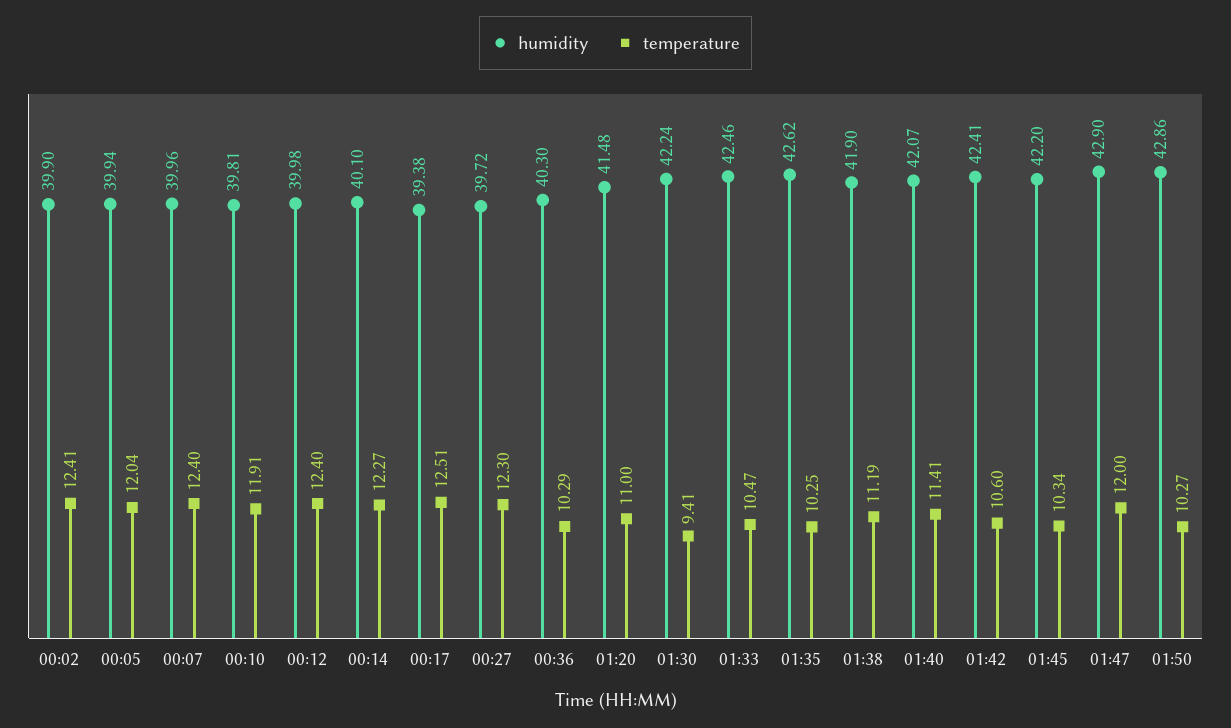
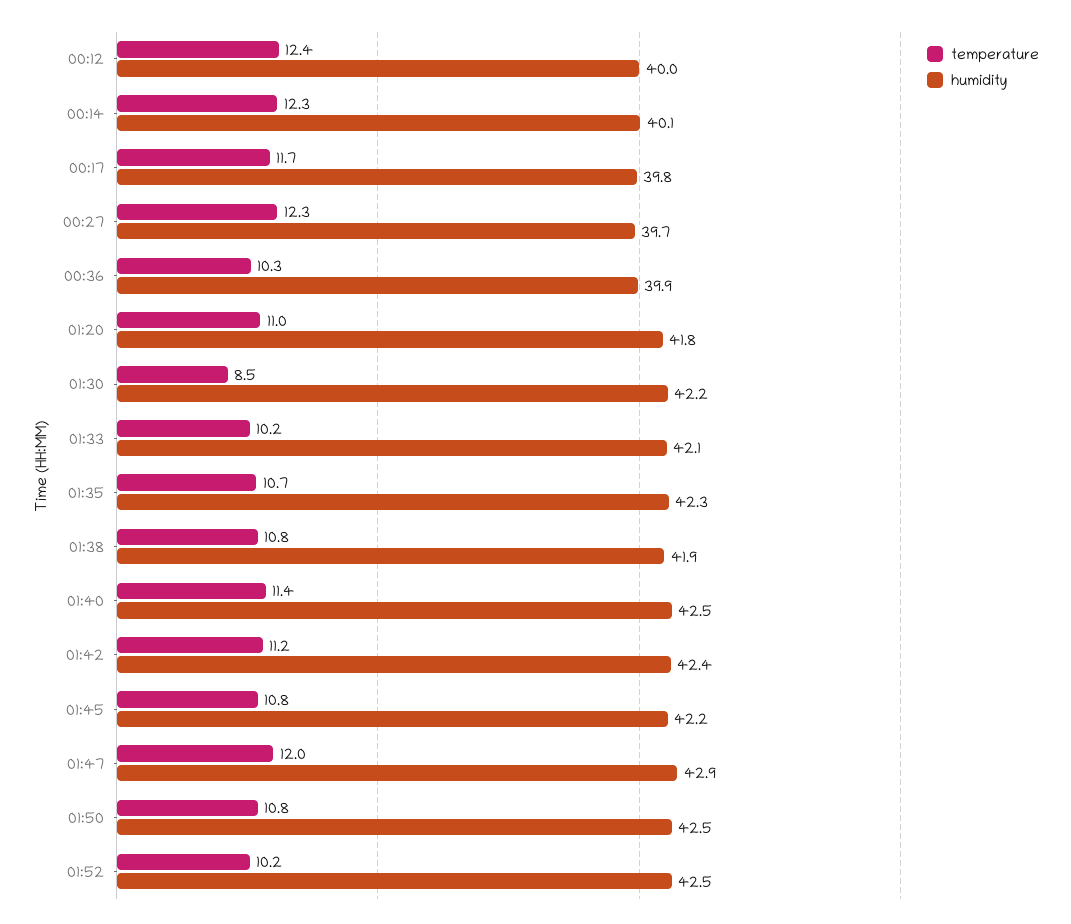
humidity, 00:02: 39.9 -> none
temperature, 00:02: 12.41 -> none
humidity, 00:05: 39.94 -> none
temperature, 00:05: 12.04 -> none
humidity, 00:07: 39.96 -> none
temperature, 00:07: 12.4 -> none
humidity, 00:10: 39.81 -> none
temperature, 00:10: 11.91 -> none
humidity, 00:17: 39.38 -> 39.8
temperature, 00:17: 12.51 -> 11.7
humidity, 00:36: 40.3 -> 39.9
humidity, 01:20: 41.48 -> 41.8
temperature, 01:30: 9.41 -> 8.5
humidity, 01:33: 42.46 -> 42.1
temperature, 01:33: 10.47 -> 10.2
humidity, 01:35: 42.62 -> 42.3
temperature, 01:35: 10.25 -> 10.7
temperature, 01:38: 11.19 -> 10.8
humidity, 01:40: 42.07 -> 42.5
temperature, 01:42: 10.6 -> 11.2
temperature, 01:45: 10.34 -> 10.8
humidity, 01:50: 42.86 -> 42.5
temperature, 01:50: 10.27 -> 10.8
temperature, 01:52: none -> 10.2
humidity, 01:52: none -> 42.5

